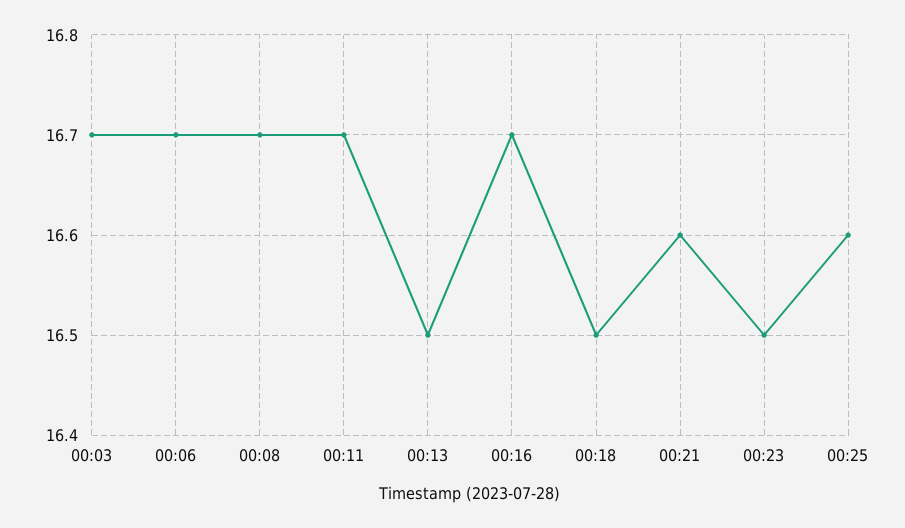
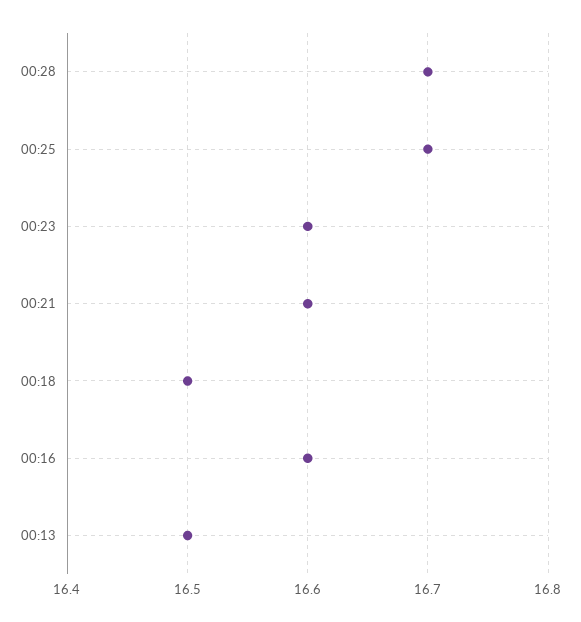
00:03: 16.7 -> none
00:06: 16.7 -> none
00:08: 16.7 -> none
00:11: 16.7 -> none
00:16: 16.7 -> 16.6
00:23: 16.5 -> 16.6
00:25: 16.6 -> 16.7
00:28: none -> 16.7

